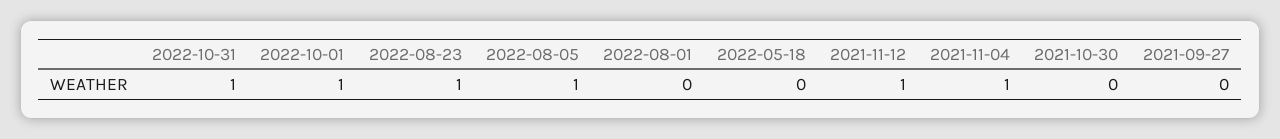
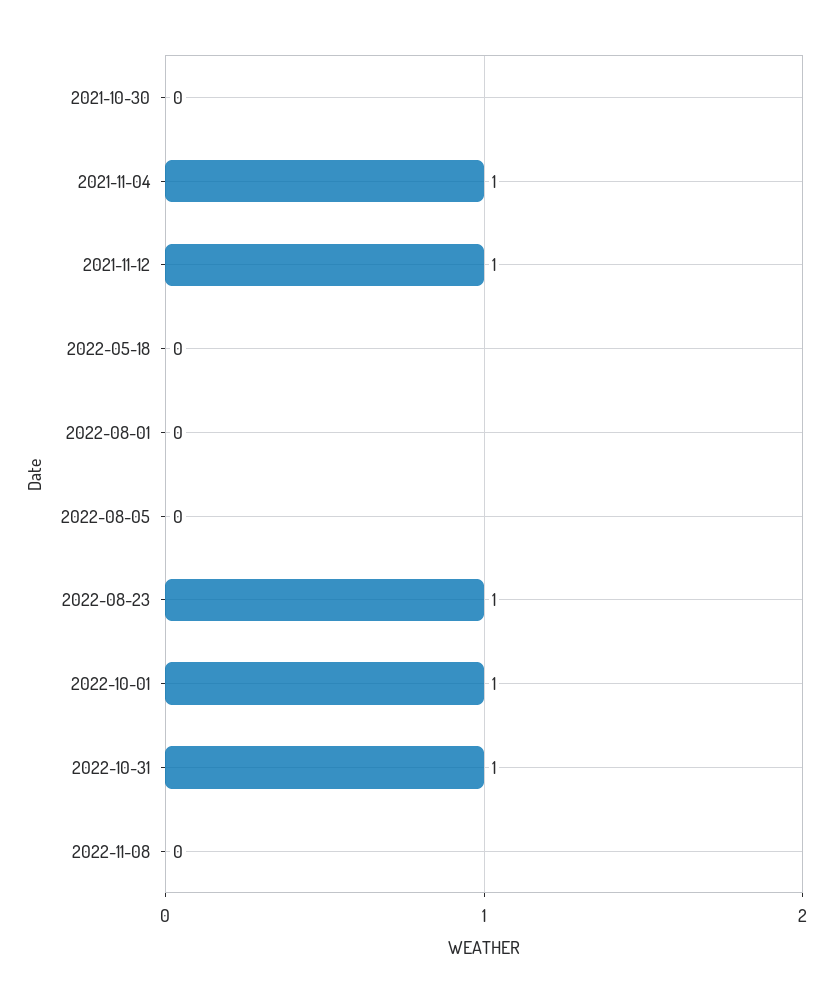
2022-08-05: 1 -> 0
2021-09-27: 0 -> none
2022-11-08: none -> 0

